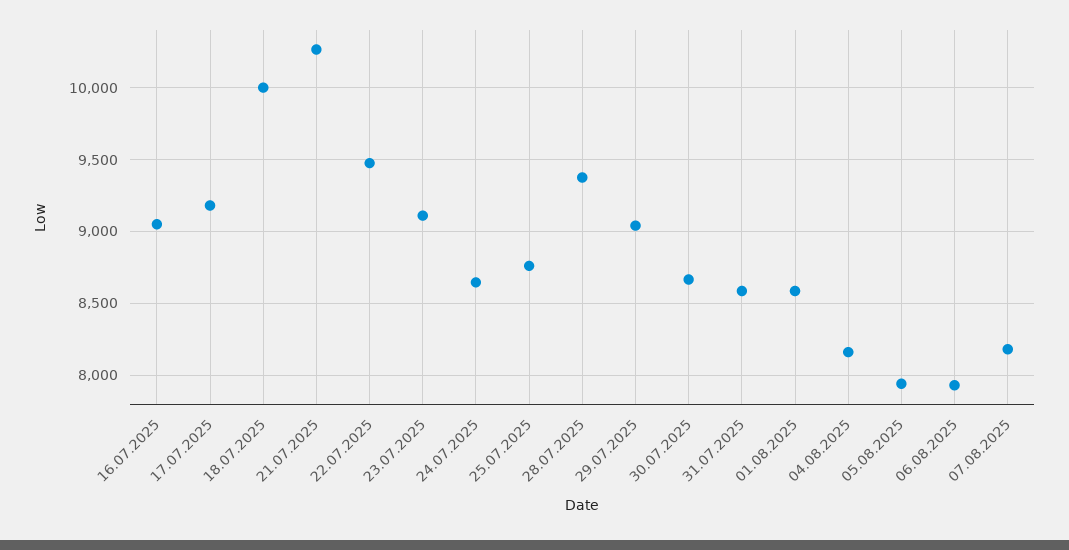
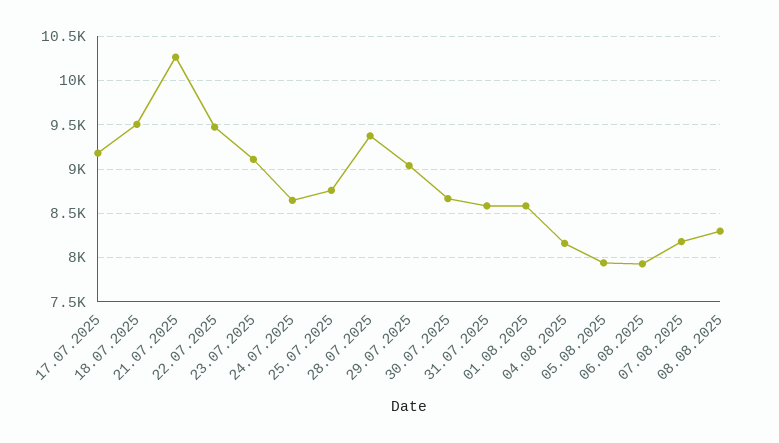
16.07.2025: 9050 -> none
18.07.2025: 10000 -> 9500
08.08.2025: none -> 8300

